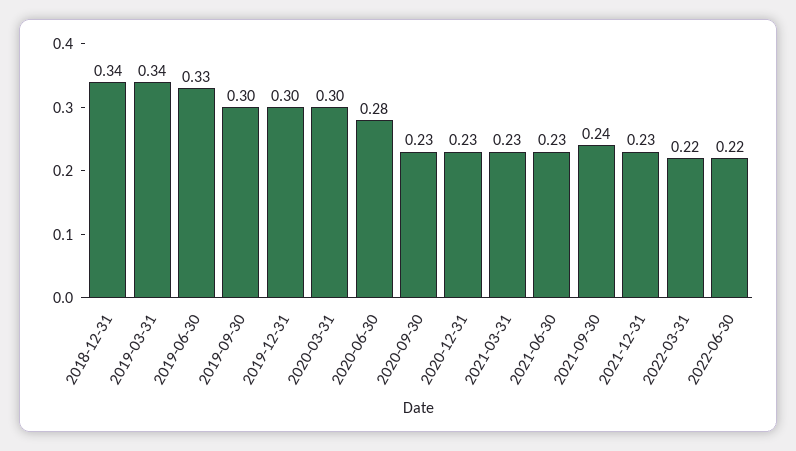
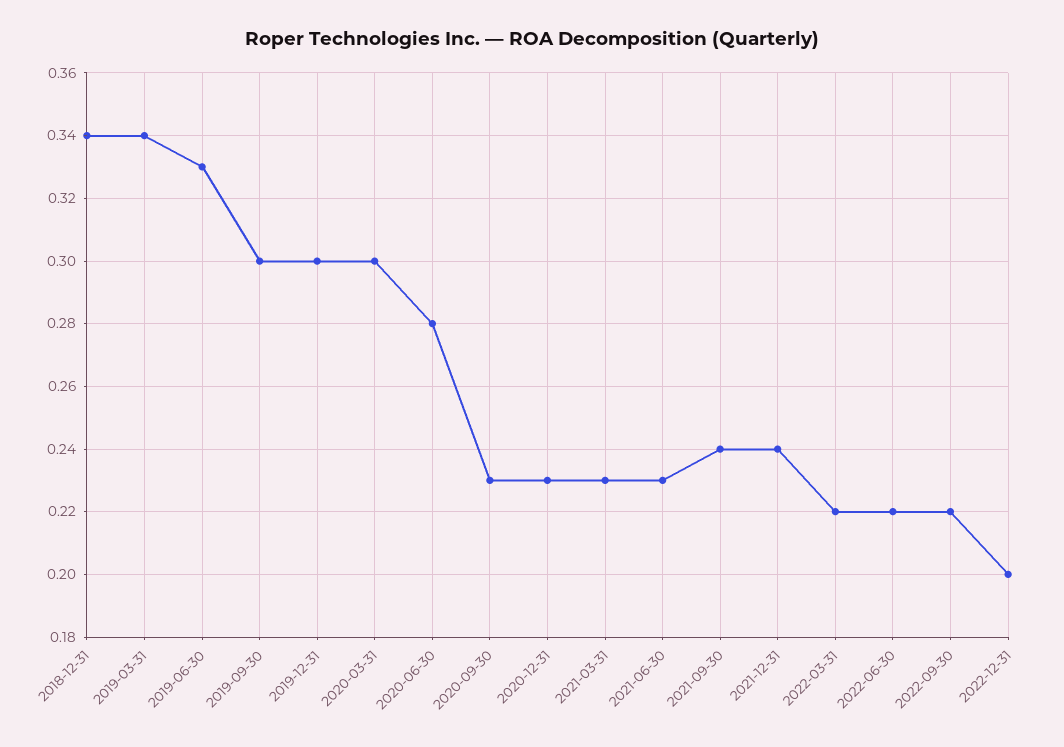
2021-12-31: 0.23 -> 0.24
2022-09-30: none -> 0.22
2022-12-31: none -> 0.2

